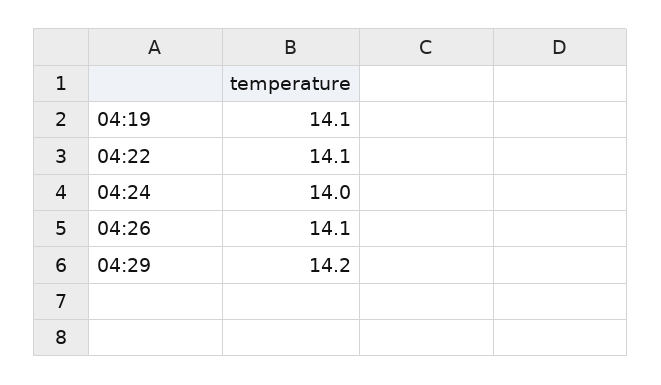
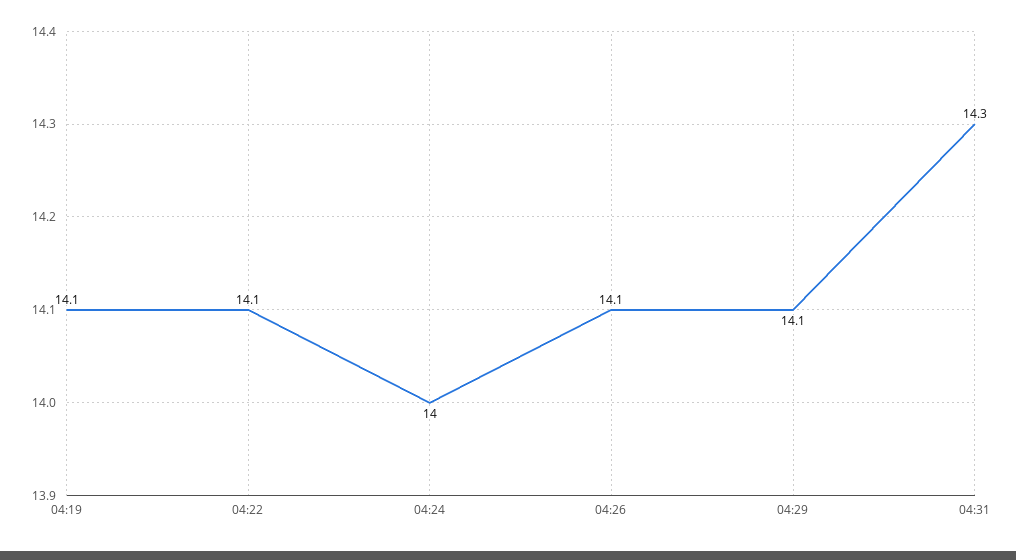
04:29: 14.2 -> 14.1
04:31: none -> 14.3

